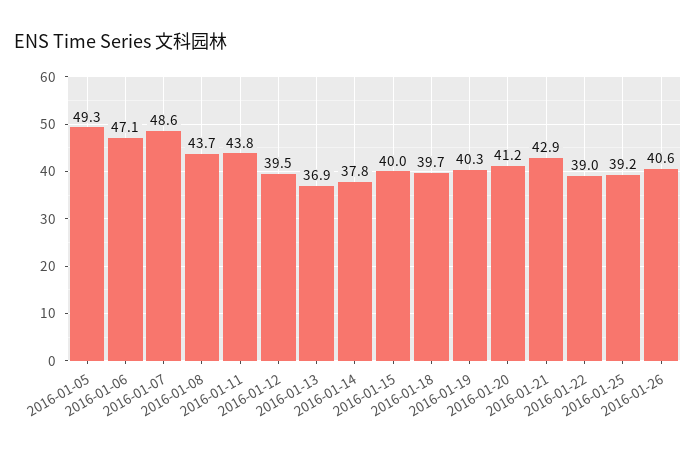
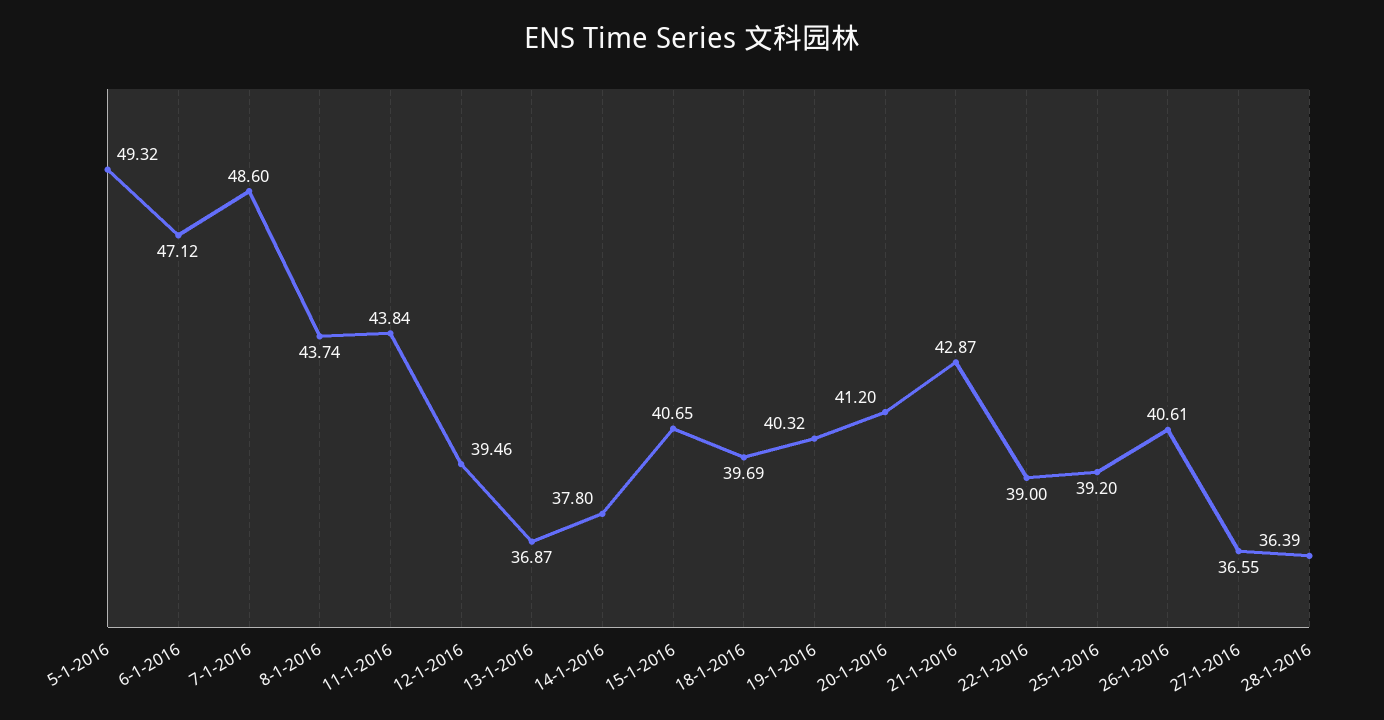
2016-01-15: 40 -> 40.65
27-1-2016: none -> 36.55
28-1-2016: none -> 36.39

